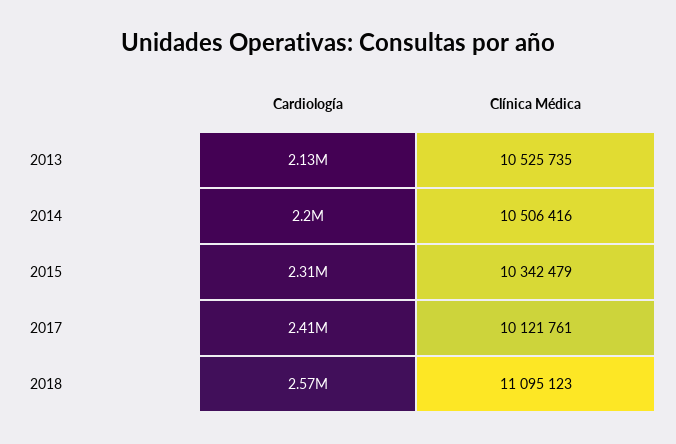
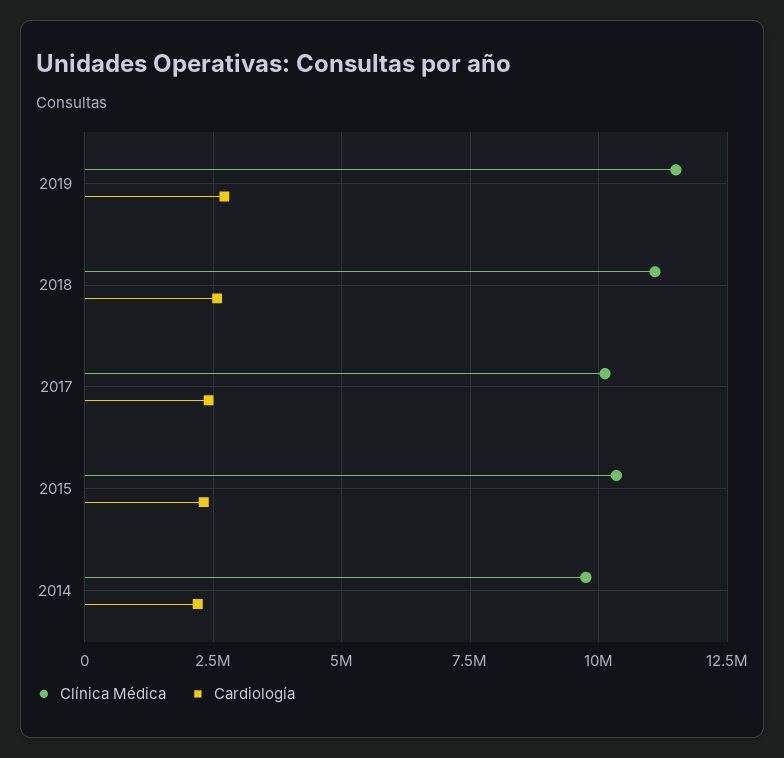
Cardiología, 2013: 2130000 -> none
Clínica Médica, 2013: 10525735 -> none
Clínica Médica, 2014: 10506416 -> 9750000
Clínica Médica, 2019: none -> 11500000
Cardiología, 2019: none -> 2750000

